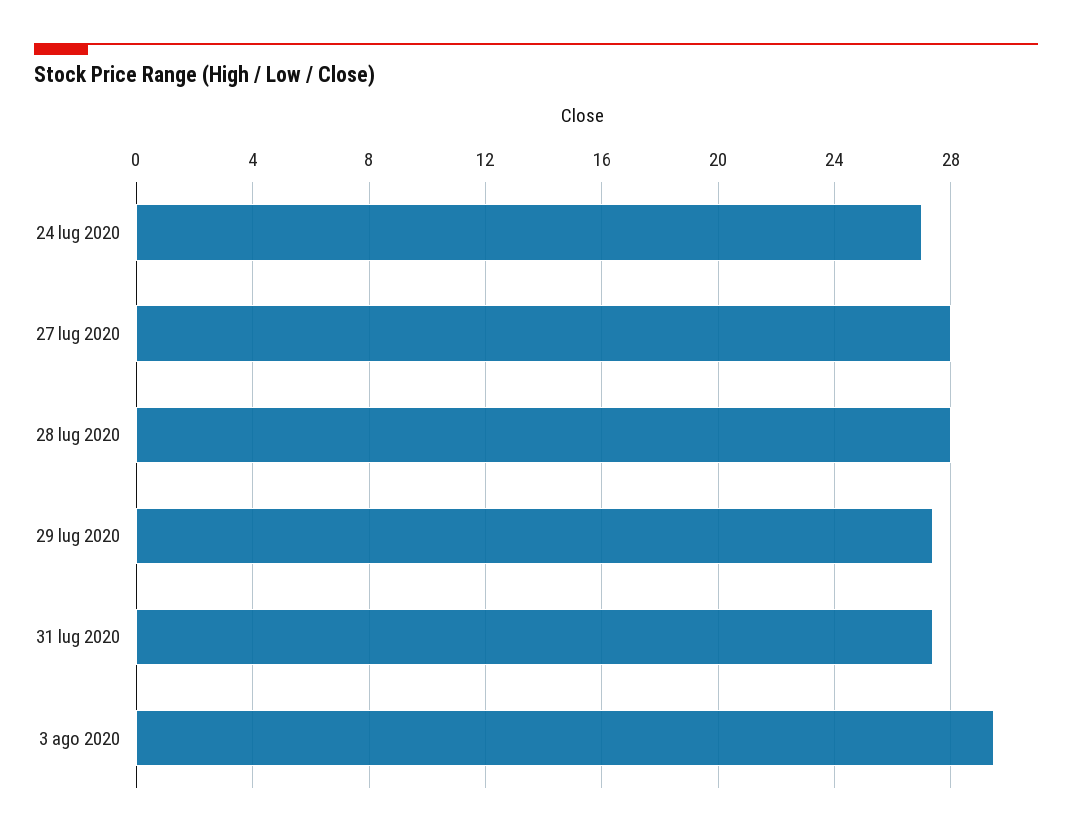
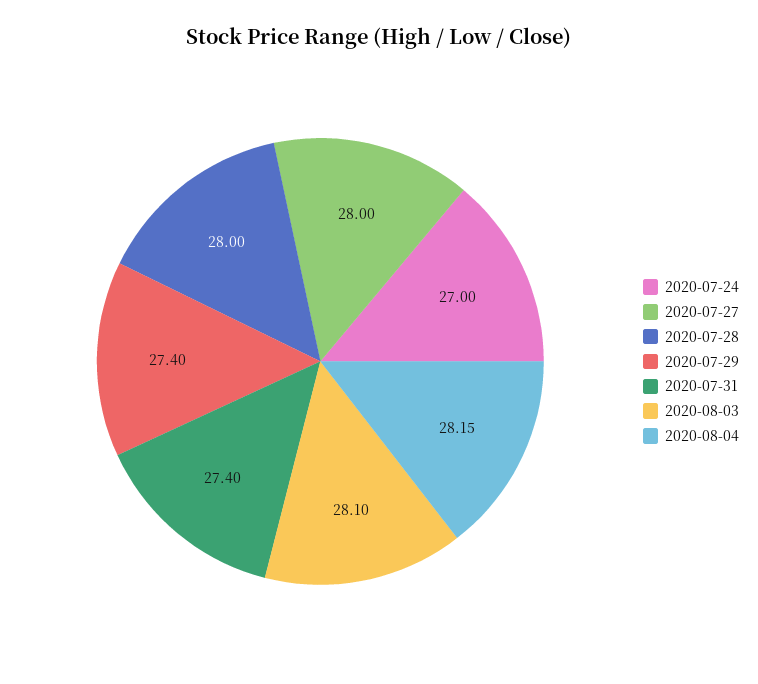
3 ago 2020: 29.5 -> 28.1
2020-08-04: none -> 28.15

